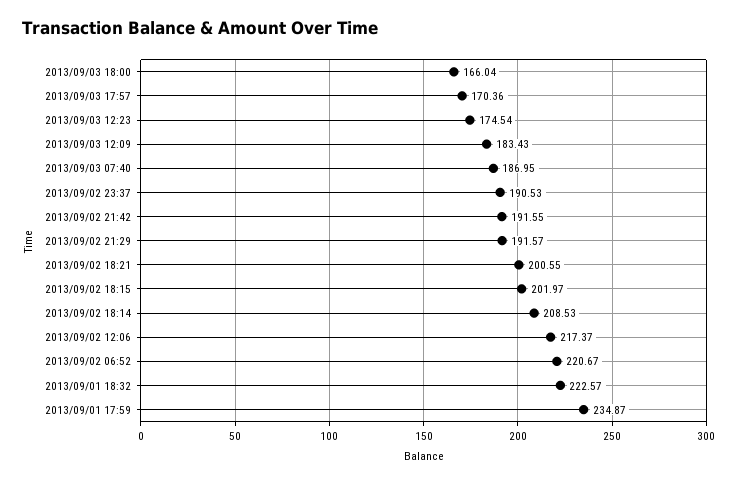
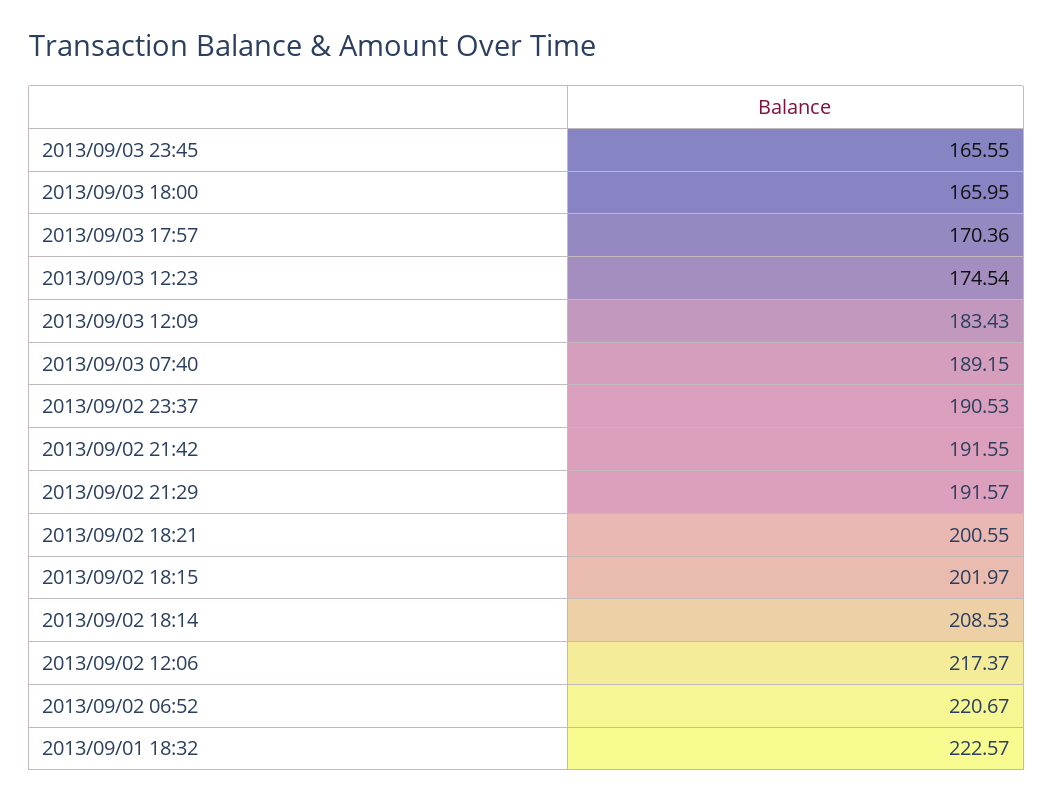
2013/09/03 18:00: 166.04 -> 165.95
2013/09/03 07:40: 186.95 -> 189.15
2013/09/01 17:59: 234.87 -> none
2013/09/03 23:45: none -> 165.55

